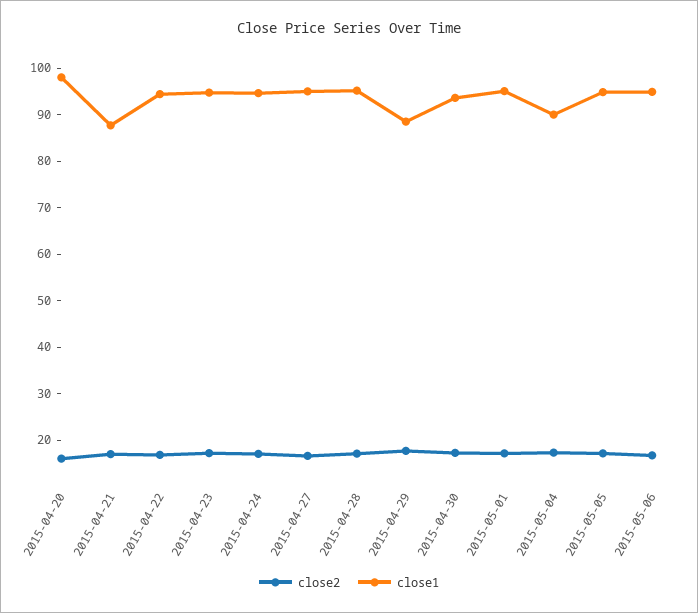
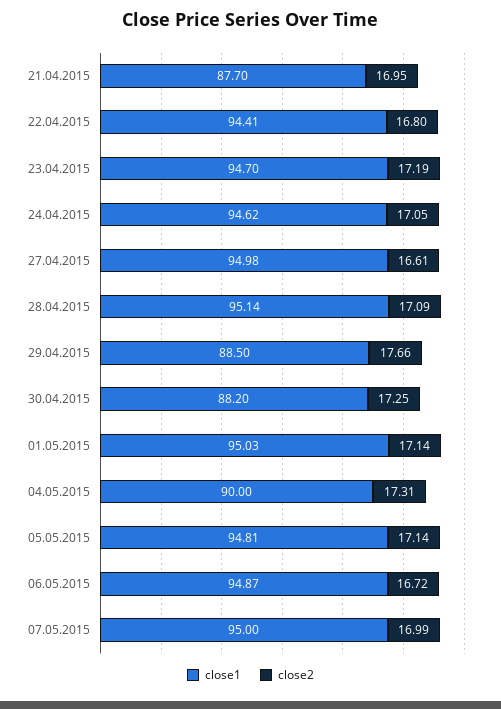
close2, 2015-04-20: 16 -> none
close1, 2015-04-20: 98 -> none
close1, 2015-04-30: 94 -> 88.2
close1, 07.05.2015: none -> 95
close2, 07.05.2015: none -> 16.99

